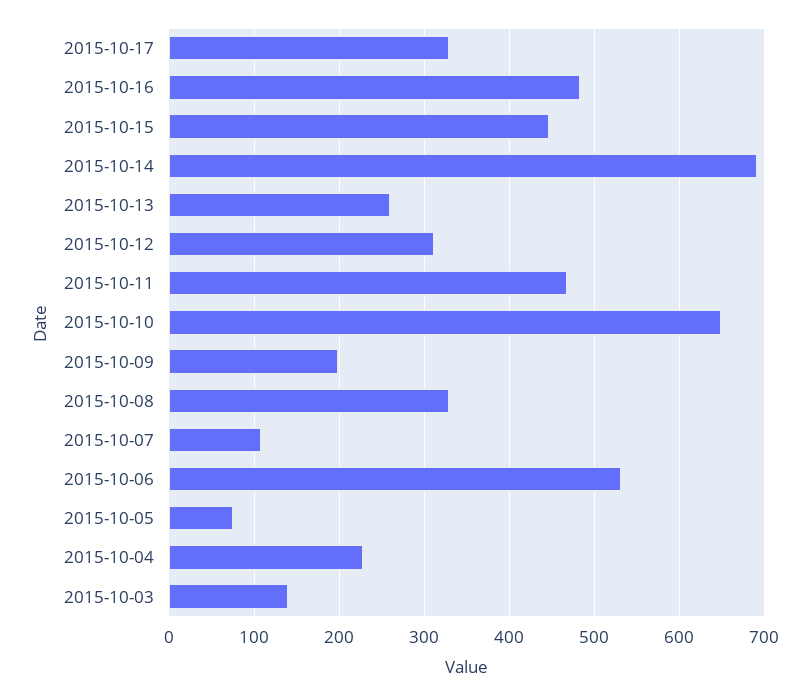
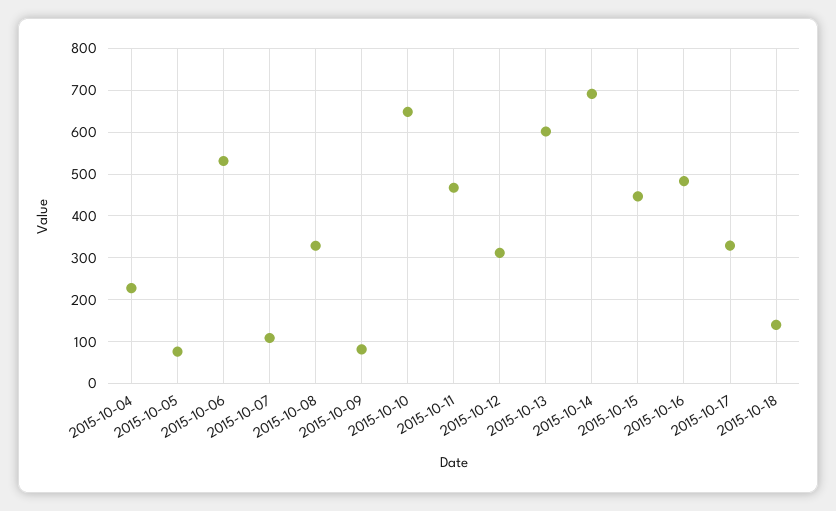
2015-10-13: 260 -> 600
2015-10-09: 200 -> 80
2015-10-03: 140 -> none
2015-10-18: none -> 140

